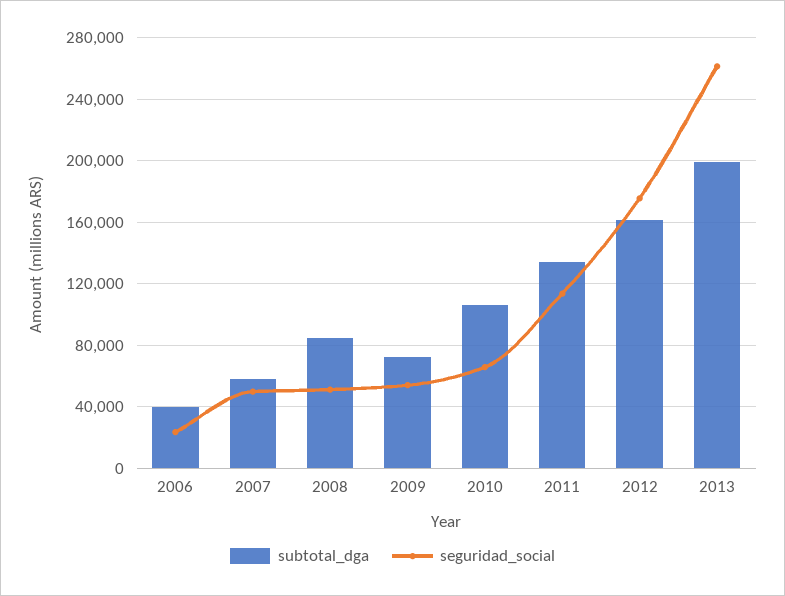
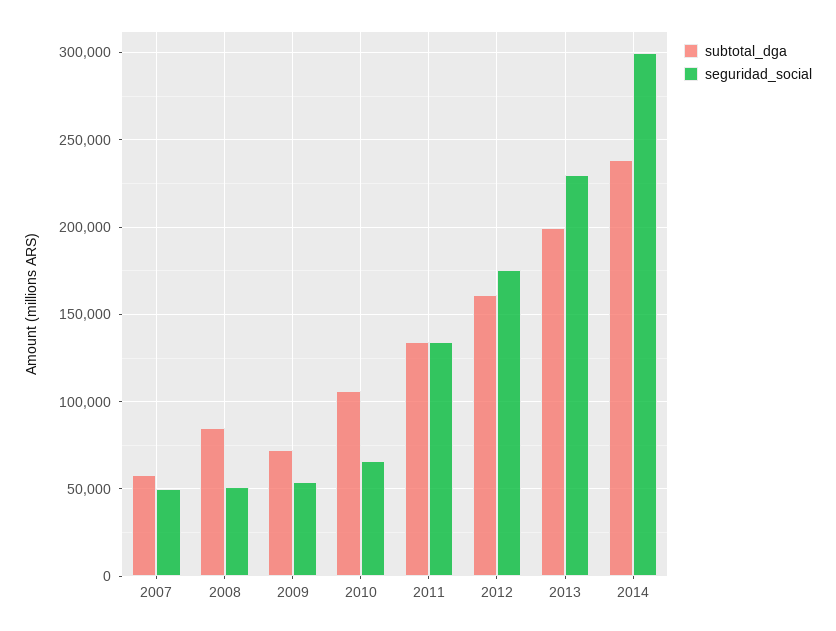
subtotal_dga, 2006: 40000 -> none
seguridad_social, 2006: 25000 -> none
seguridad_social, 2011: 115000 -> 135000
seguridad_social, 2013: 260000 -> 230000
subtotal_dga, 2014: none -> 240000
seguridad_social, 2014: none -> 300000

